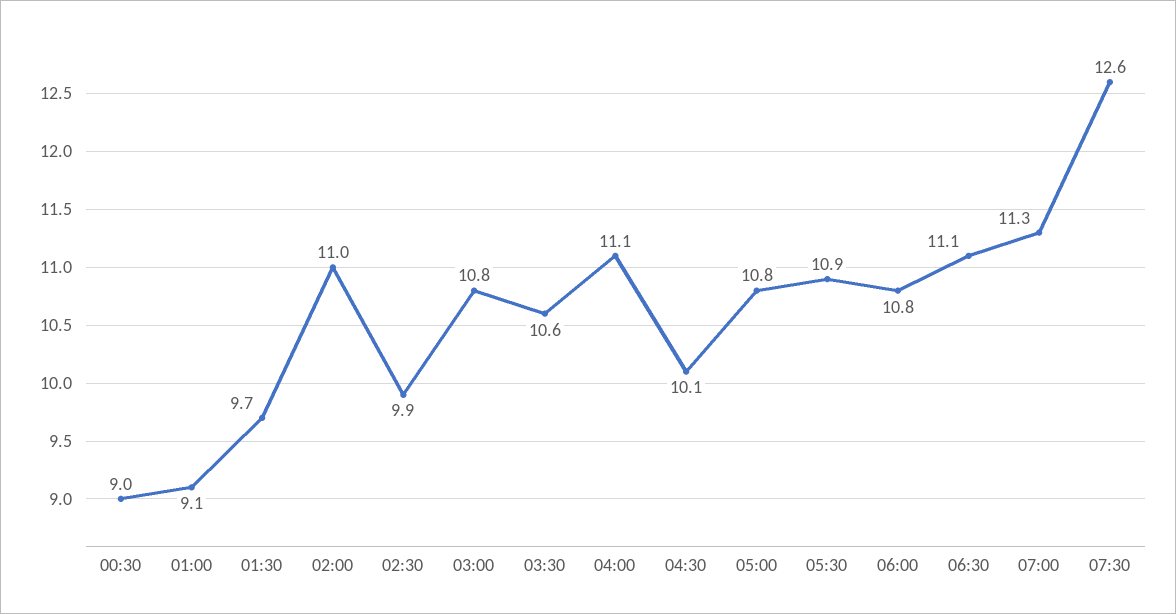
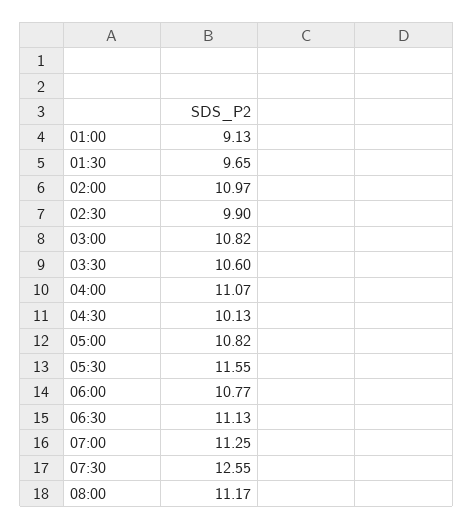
00:30: 9 -> none
05:30: 10.9 -> 11.55
08:00: none -> 11.17

